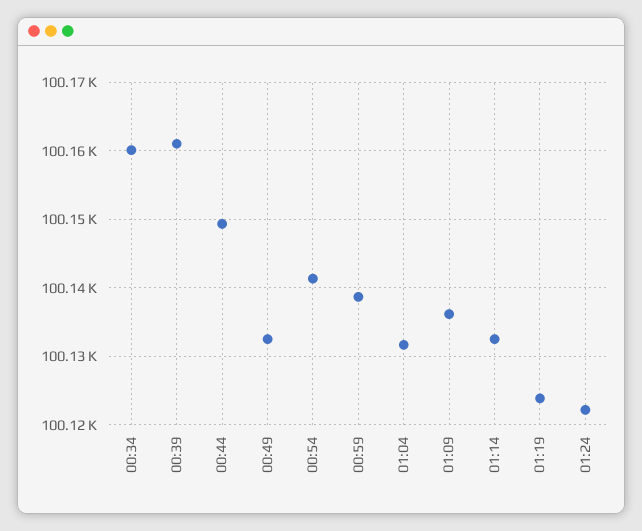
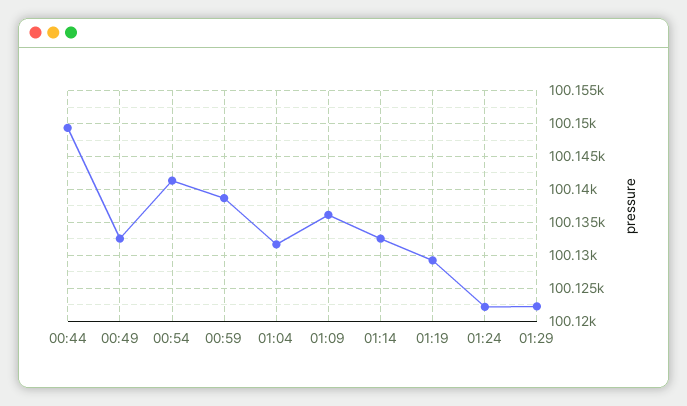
00:34: 100160 -> none
00:39: 100161 -> none
01:19: 100124 -> 100129
01:29: none -> 100122

